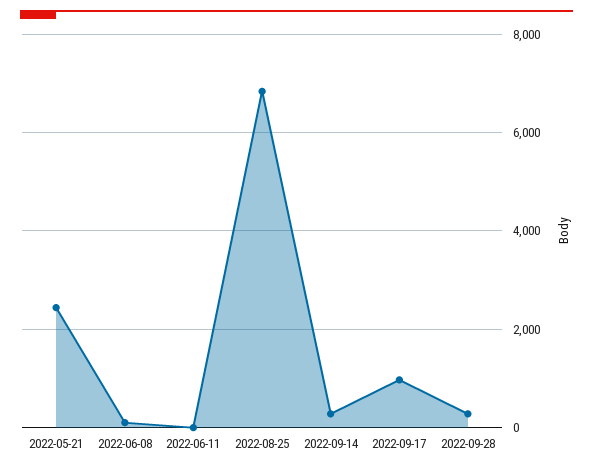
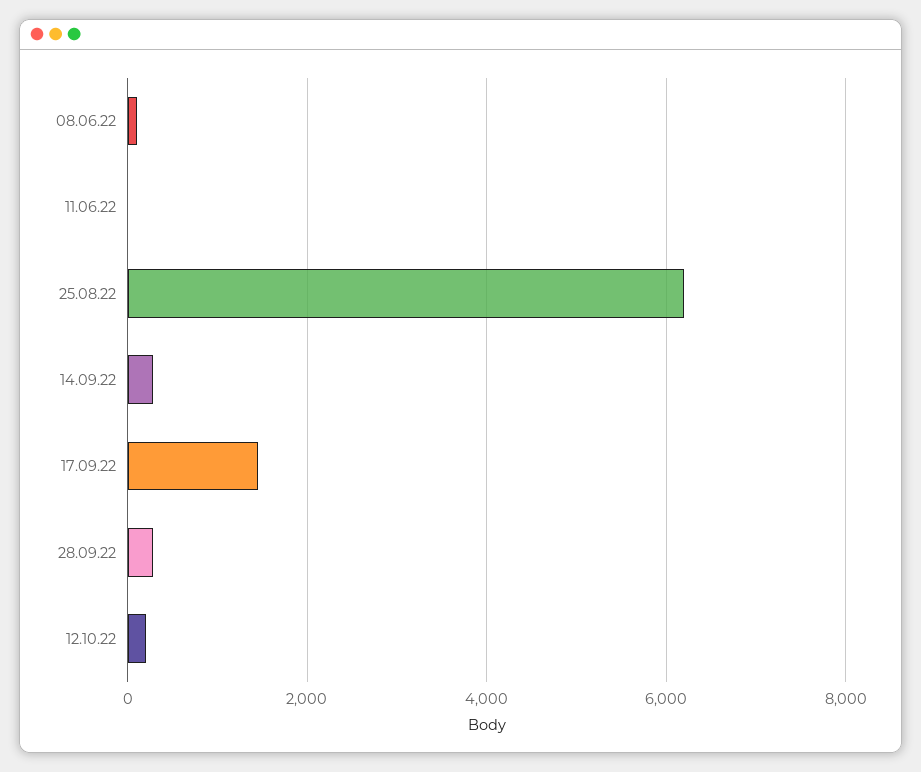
2022-05-21: 2400 -> none
2022-08-25: 6800 -> 6200
2022-09-17: 1000 -> 1400
12.10.22: none -> 200

